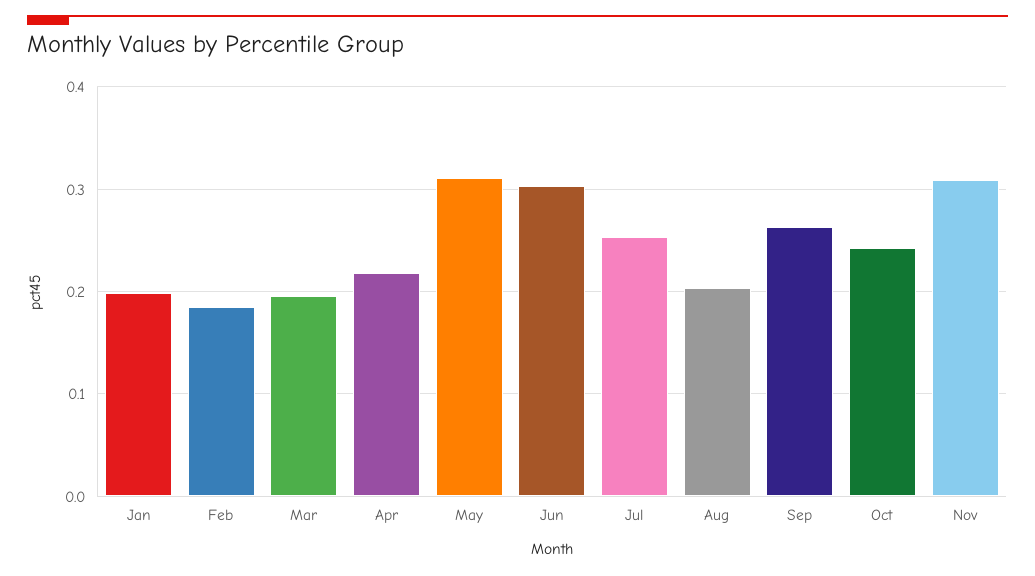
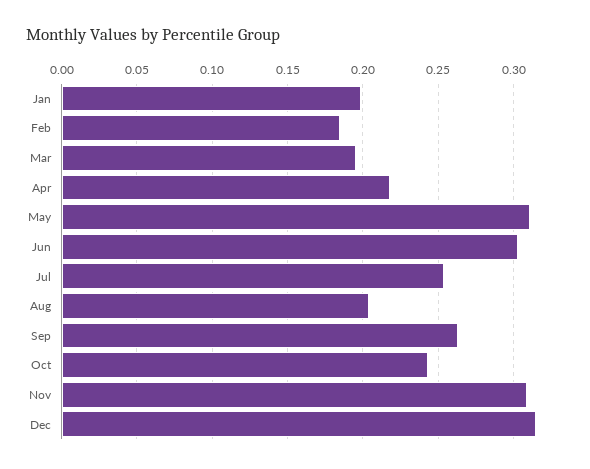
Dec: none -> 0.315

